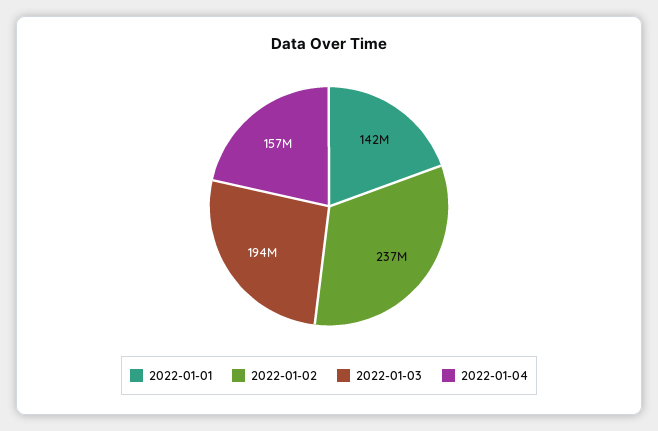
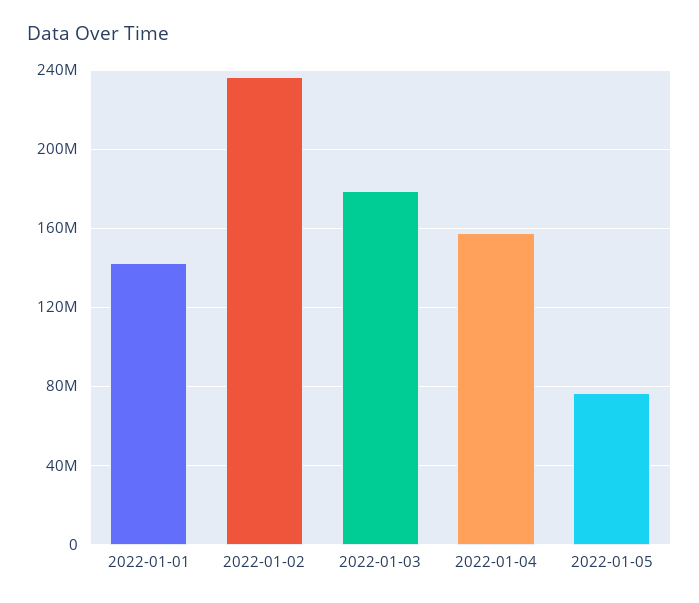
2022-01-03: 194000000 -> 180000000
2022-01-05: none -> 75000000

